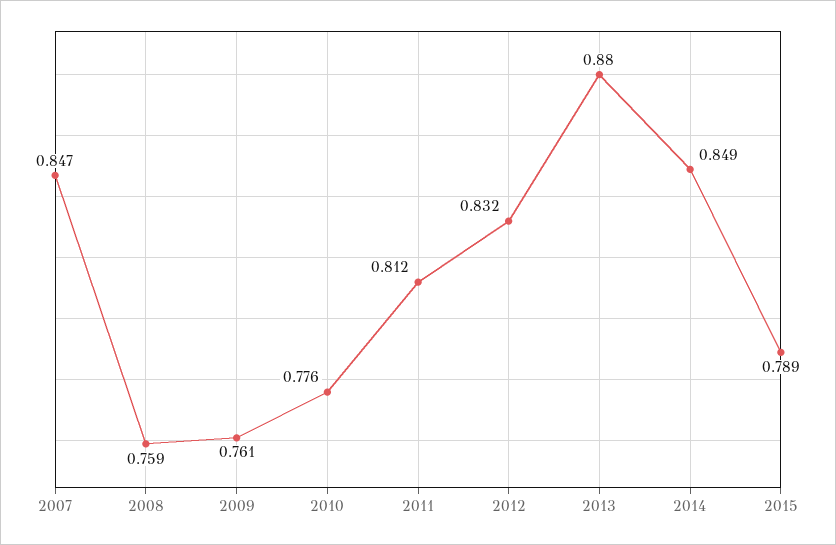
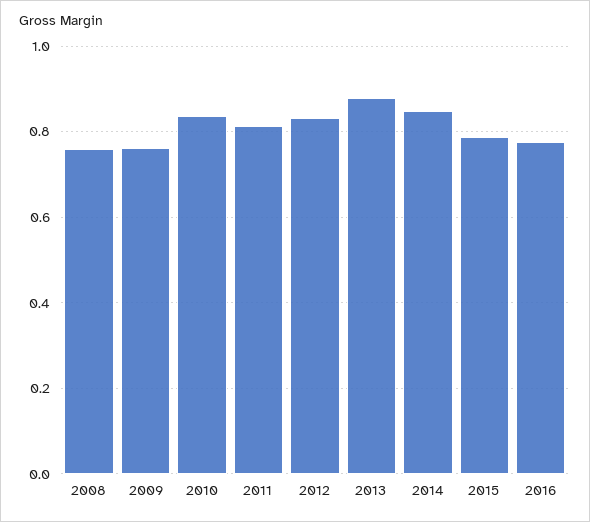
2007: 0.847 -> none
2010: 0.776 -> 0.84
2016: none -> 0.78

